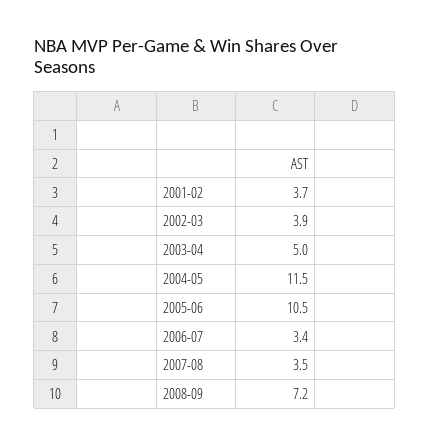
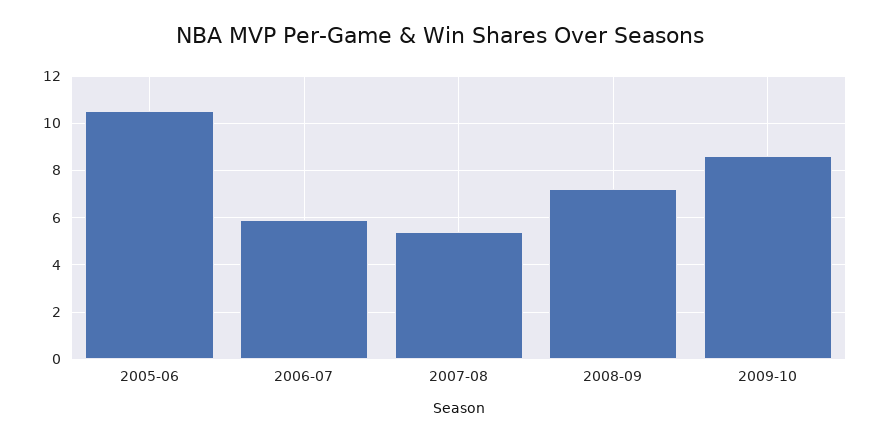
2001-02: 3.7 -> none
2002-03: 3.9 -> none
2003-04: 5 -> none
2004-05: 11.5 -> none
2006-07: 3.4 -> 6
2007-08: 3.5 -> 5.5
2009-10: none -> 8.5

